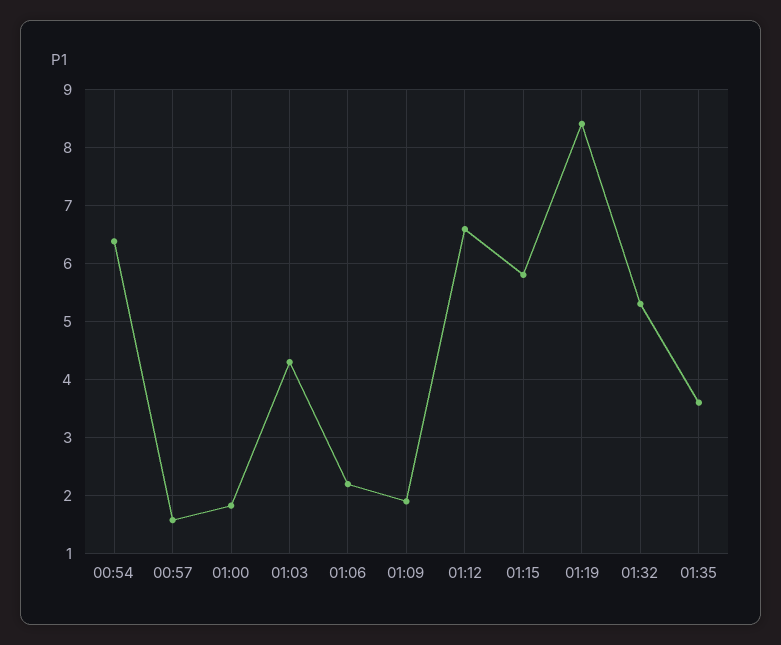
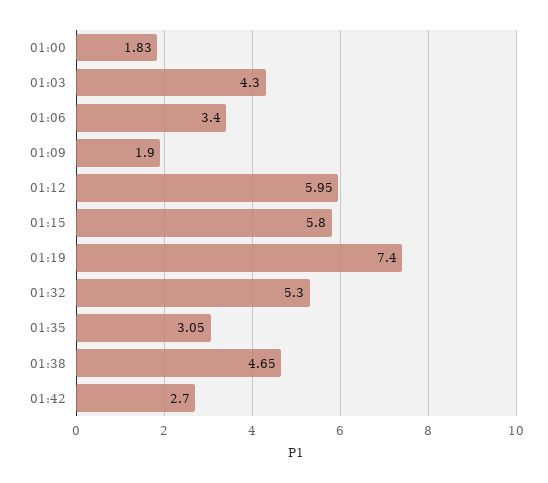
00:54: 6.4 -> none
00:57: 1.6 -> none
01:06: 2.2 -> 3.4
01:12: 6.6 -> 5.95
01:19: 8.4 -> 7.4
01:35: 3.6 -> 3.05
01:38: none -> 4.65
01:42: none -> 2.7

